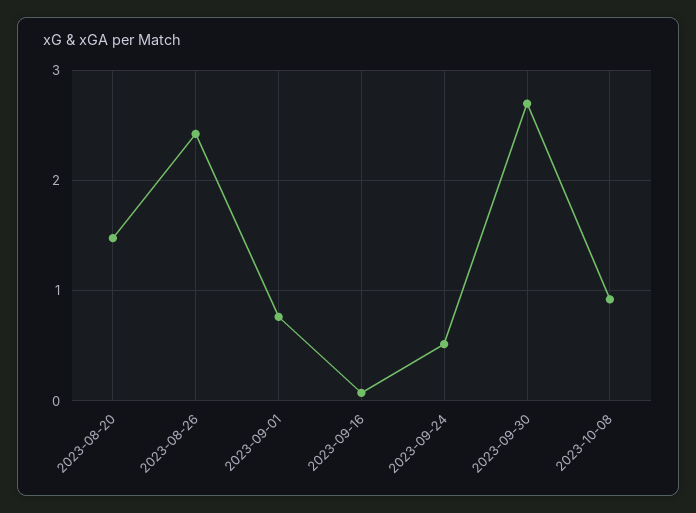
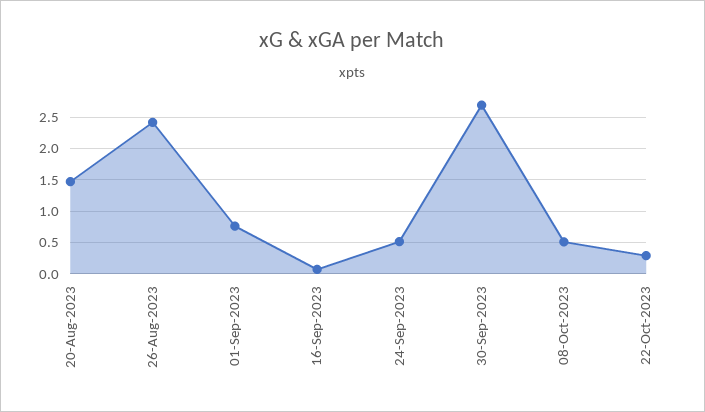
2023-10-08: 0.9 -> 0.5
22-Oct-2023: none -> 0.3

